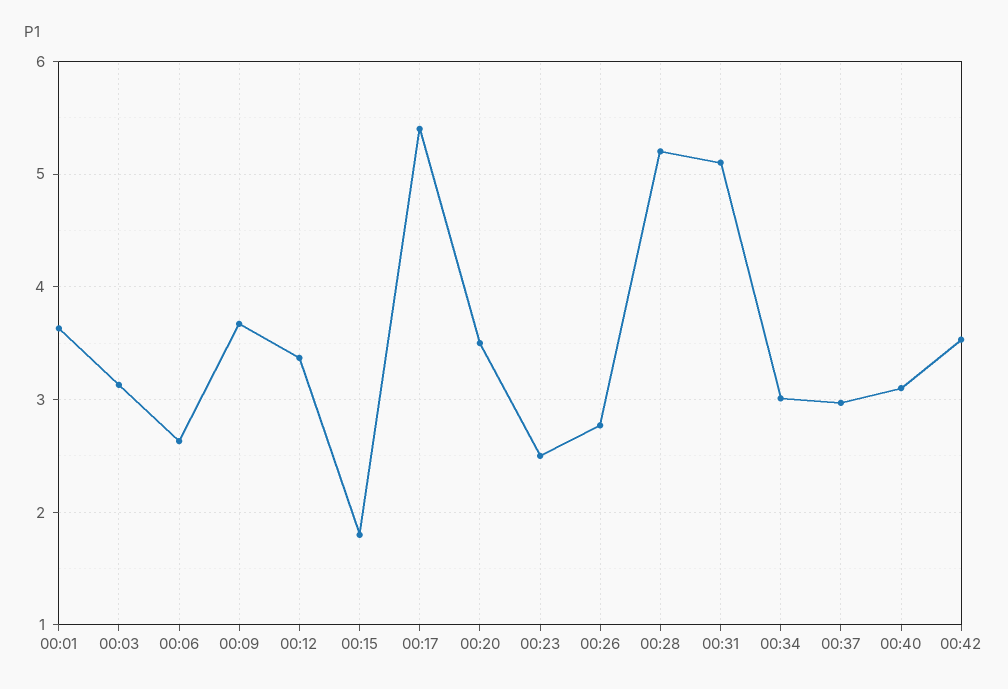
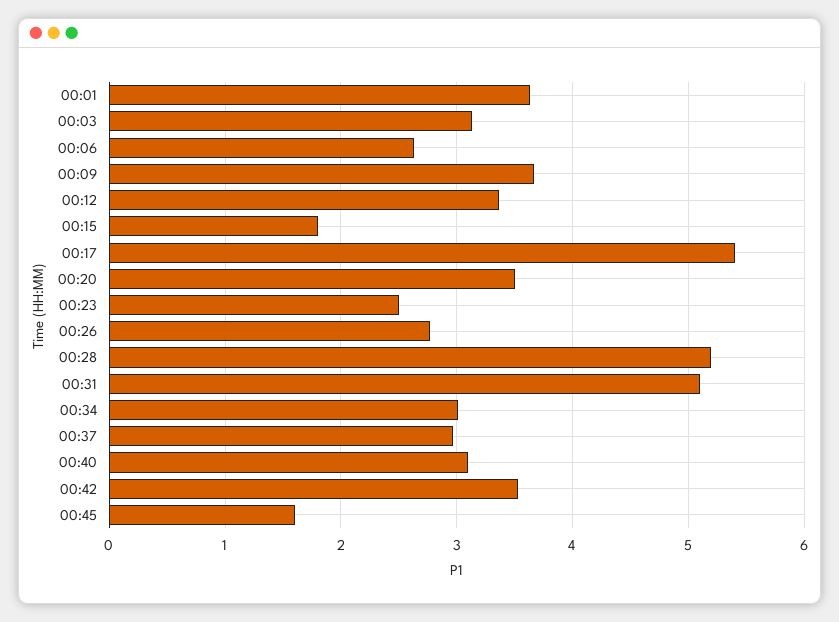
00:45: none -> 1.6

